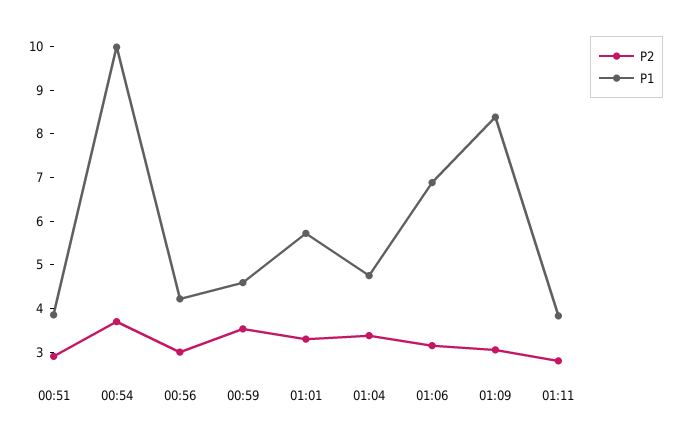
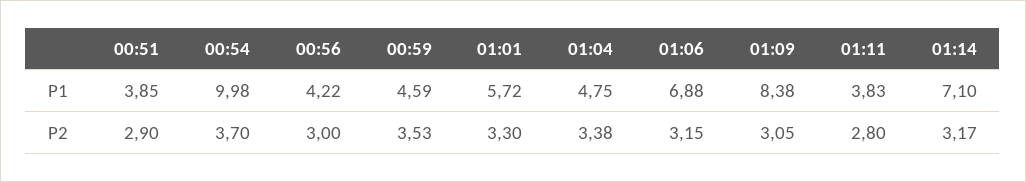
P1, 01:14: none -> 7.1
P2, 01:14: none -> 3.17

